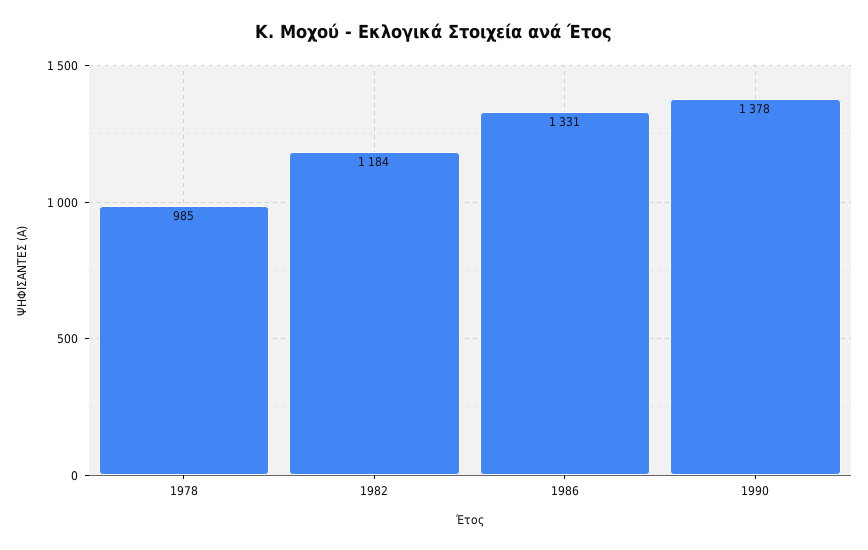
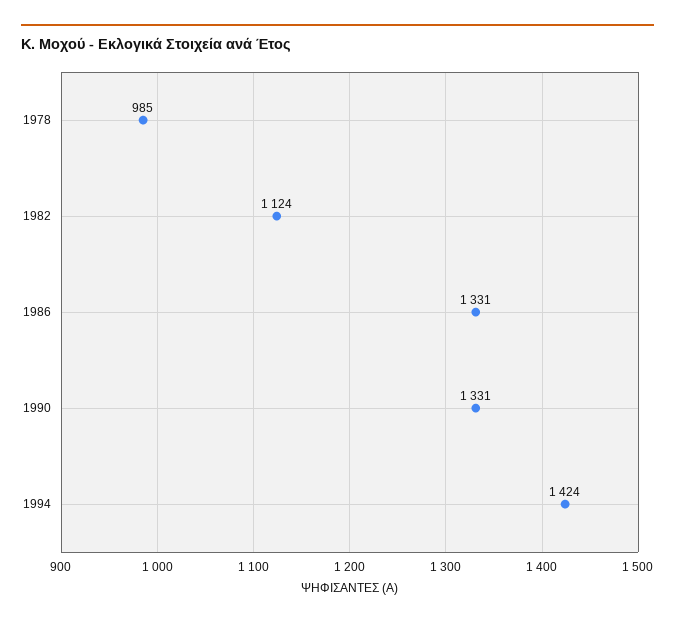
1982: 1184 -> 1124
1990: 1378 -> 1331
1994: none -> 1424

